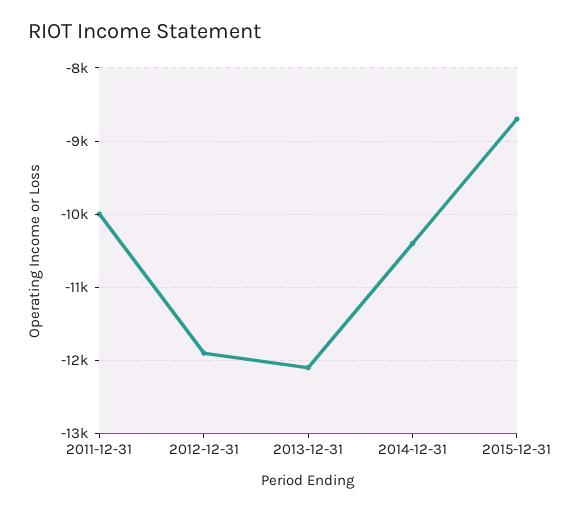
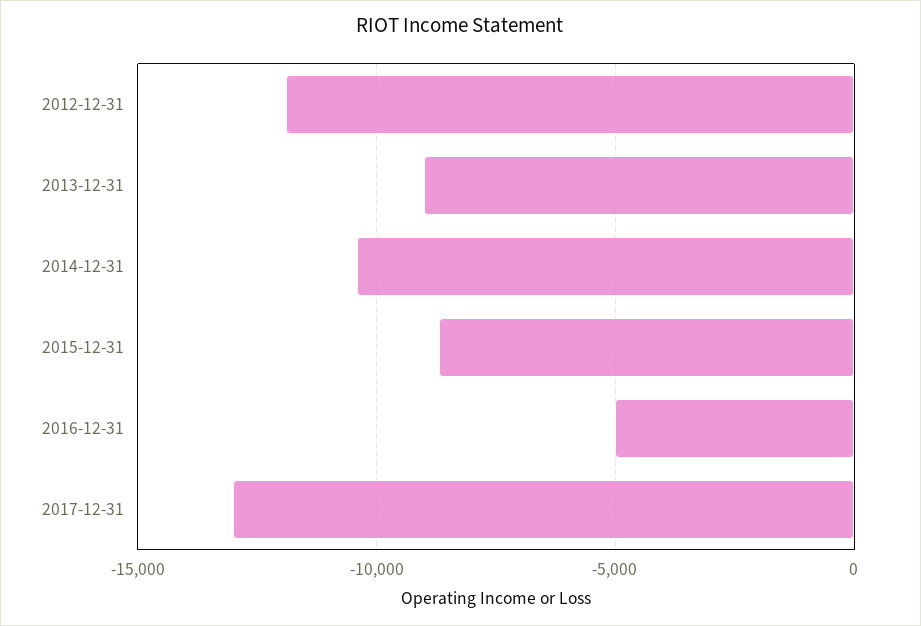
2011-12-31: -10000 -> none
2013-12-31: -12100 -> -9000
2016-12-31: none -> -5000
2017-12-31: none -> -13000

